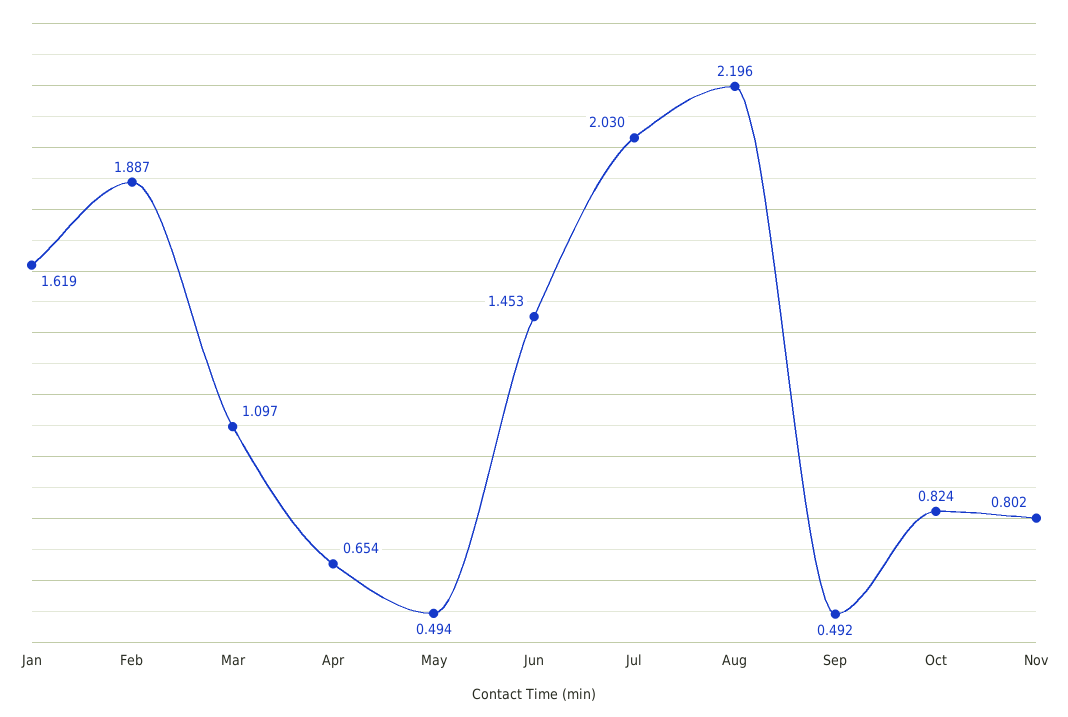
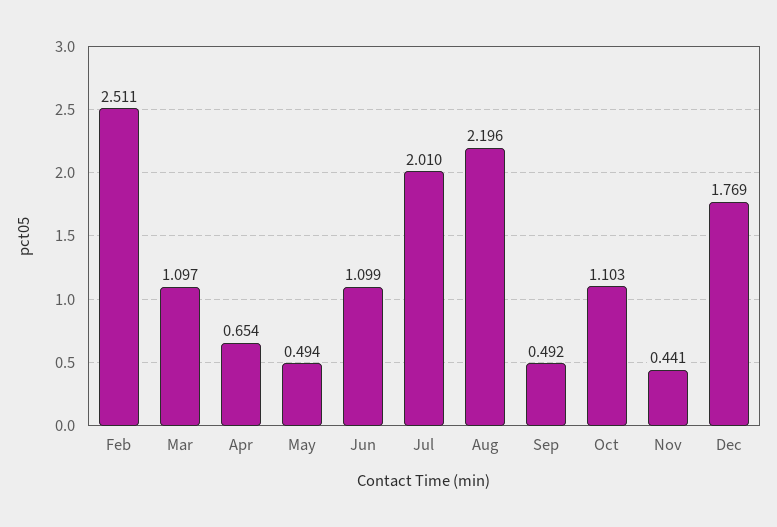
Jan: 1.619 -> none
Feb: 1.887 -> 2.511
Jun: 1.453 -> 1.099
Jul: 2.03 -> 2.01
Oct: 0.824 -> 1.103
Nov: 0.802 -> 0.441
Dec: none -> 1.769

